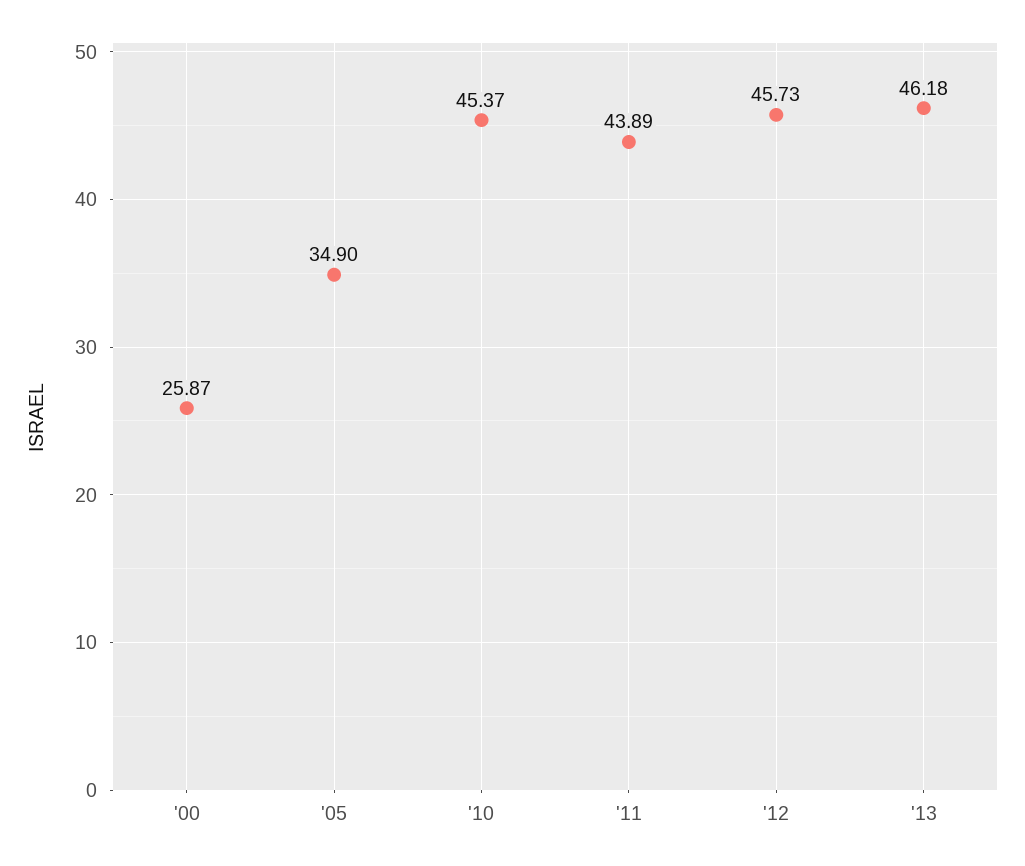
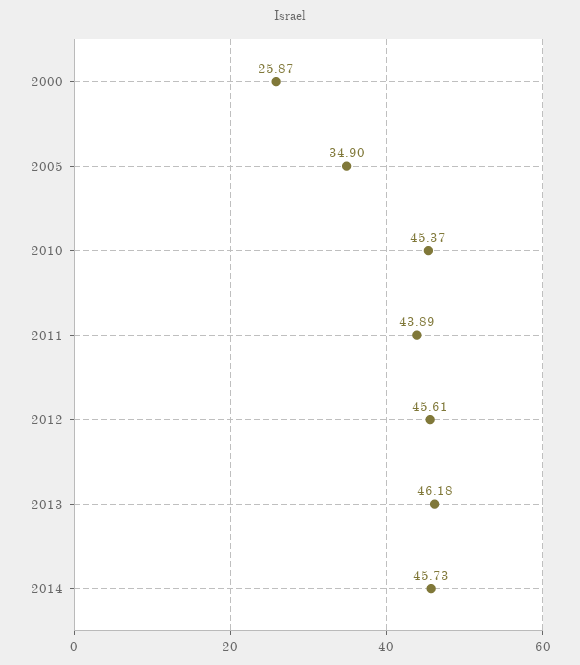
'12: 45.73 -> 45.61
2014: none -> 45.73

